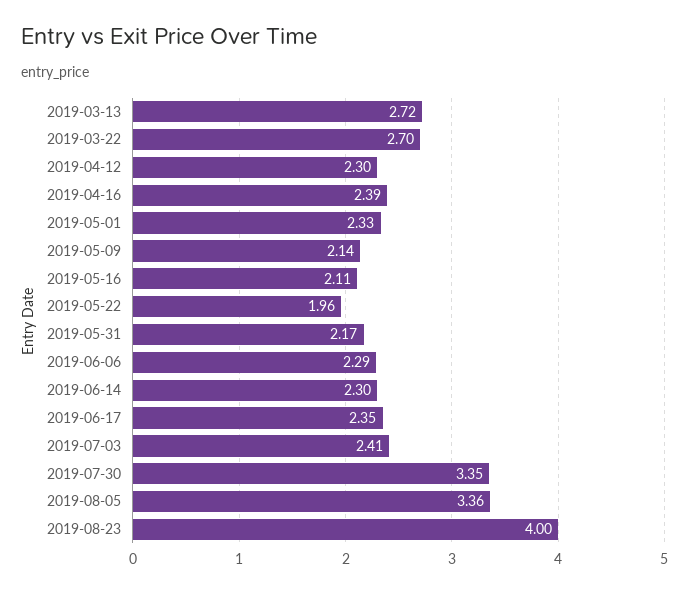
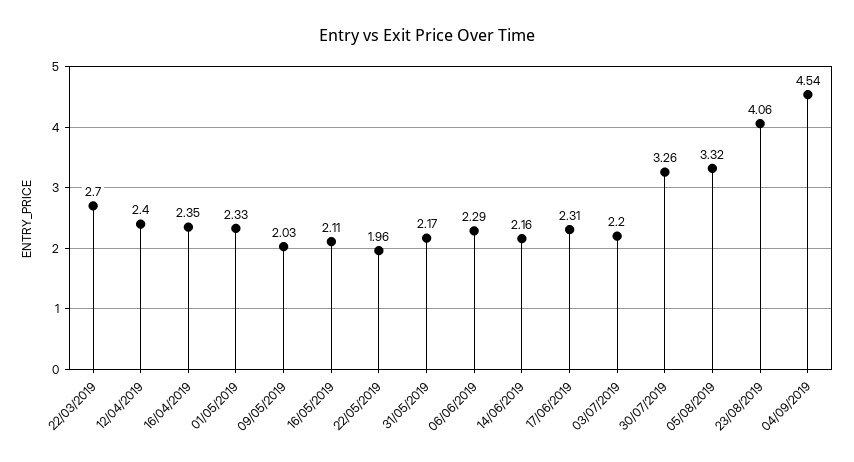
2019-03-13: 2.72 -> none
2019-04-12: 2.3 -> 2.4
2019-04-16: 2.39 -> 2.35
2019-05-09: 2.14 -> 2.03
2019-06-14: 2.3 -> 2.16
2019-06-17: 2.35 -> 2.31
2019-07-03: 2.41 -> 2.2
2019-07-30: 3.35 -> 3.26
2019-08-05: 3.36 -> 3.32
2019-08-23: 4 -> 4.06
04/09/2019: none -> 4.54

